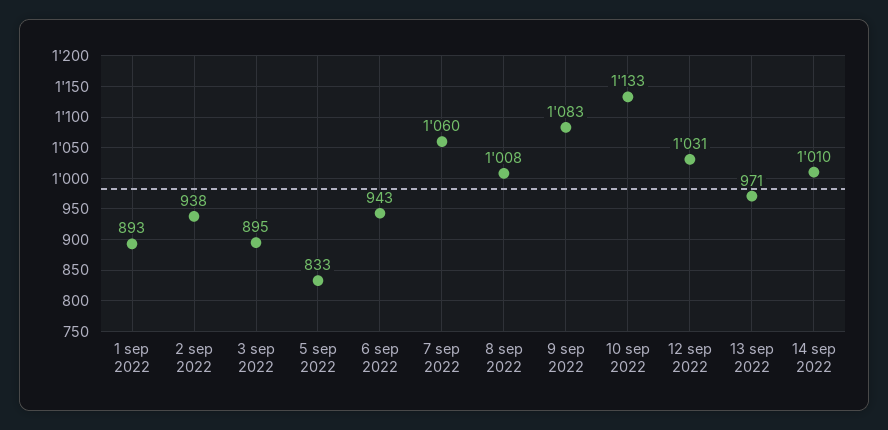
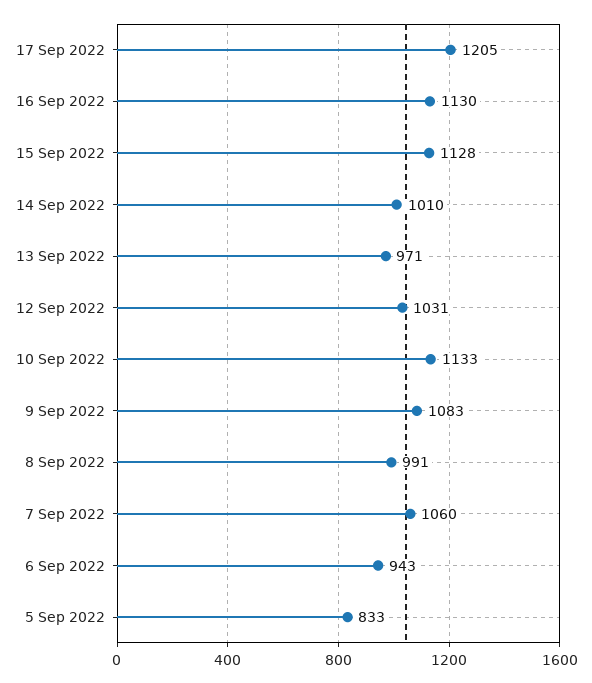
1 sep 2022: 893 -> none
2 sep 2022: 938 -> none
3 sep 2022: 895 -> none
8 sep 2022: 1008 -> 991
17 Sep 2022: none -> 1205
16 Sep 2022: none -> 1130
15 Sep 2022: none -> 1128

